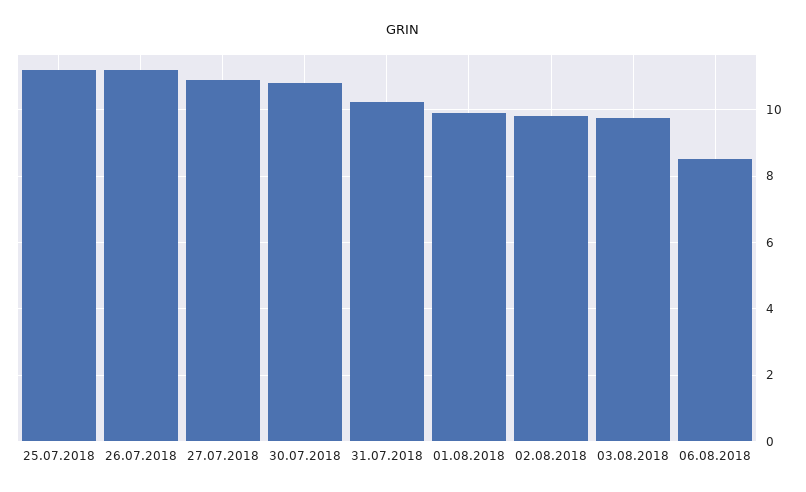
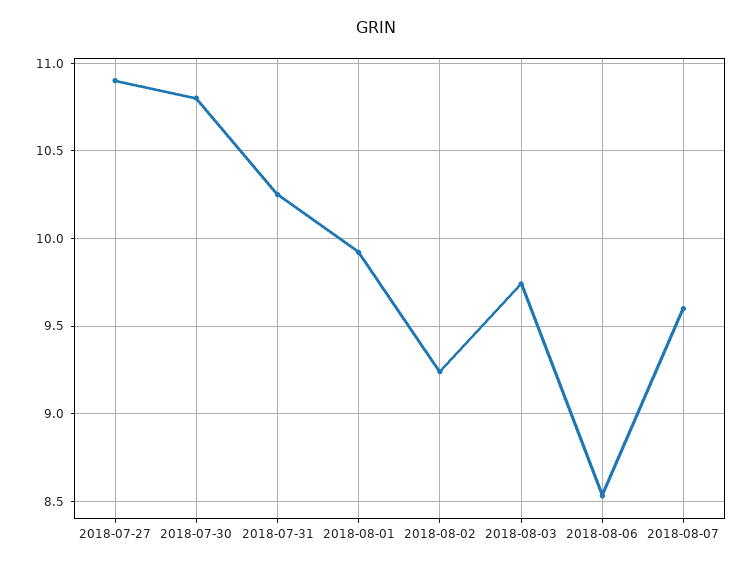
25.07.2018: 11.2 -> none
26.07.2018: 11.2 -> none
02.08.2018: 9.8 -> 9.25
2018-08-07: none -> 9.6

